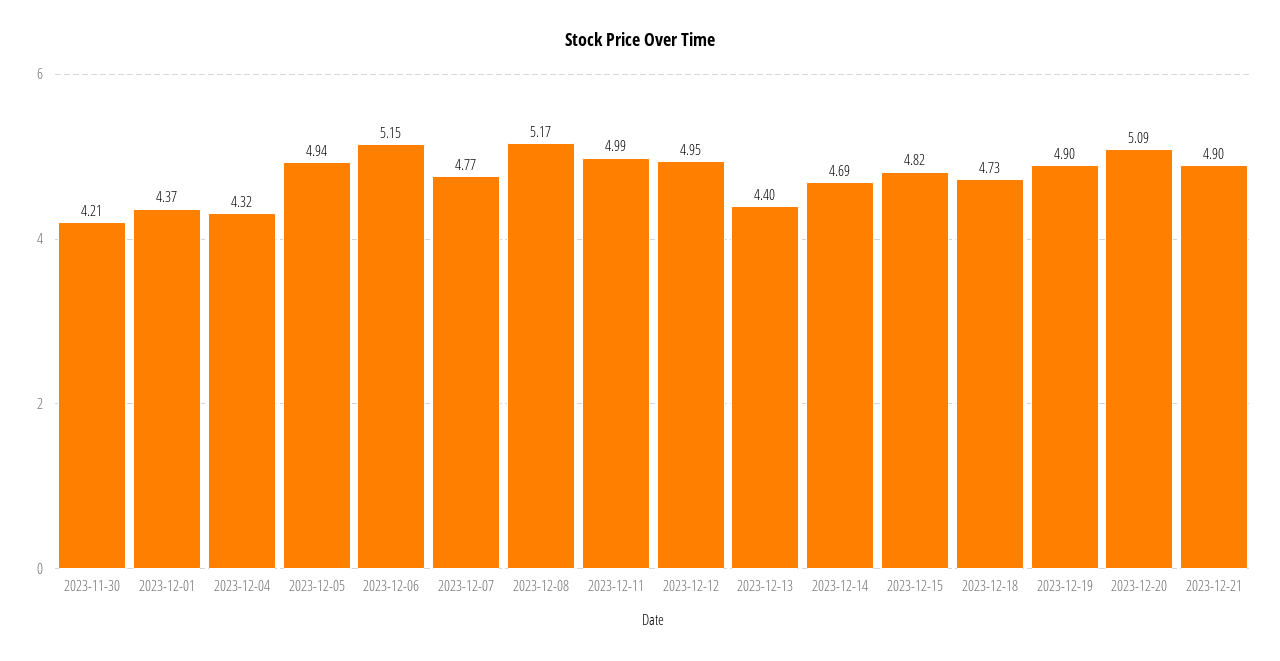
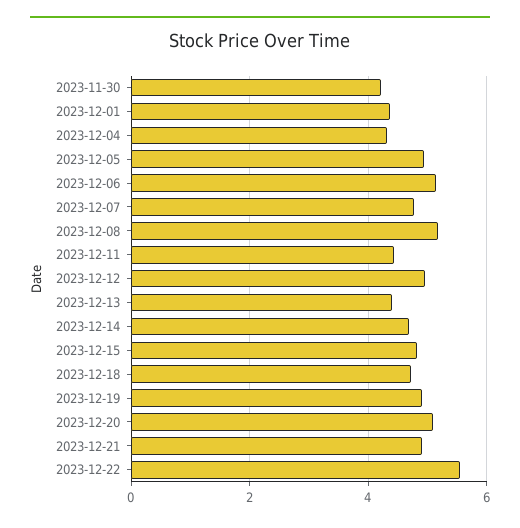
2023-12-11: 4.99 -> 4.4
2023-12-22: none -> 5.6

